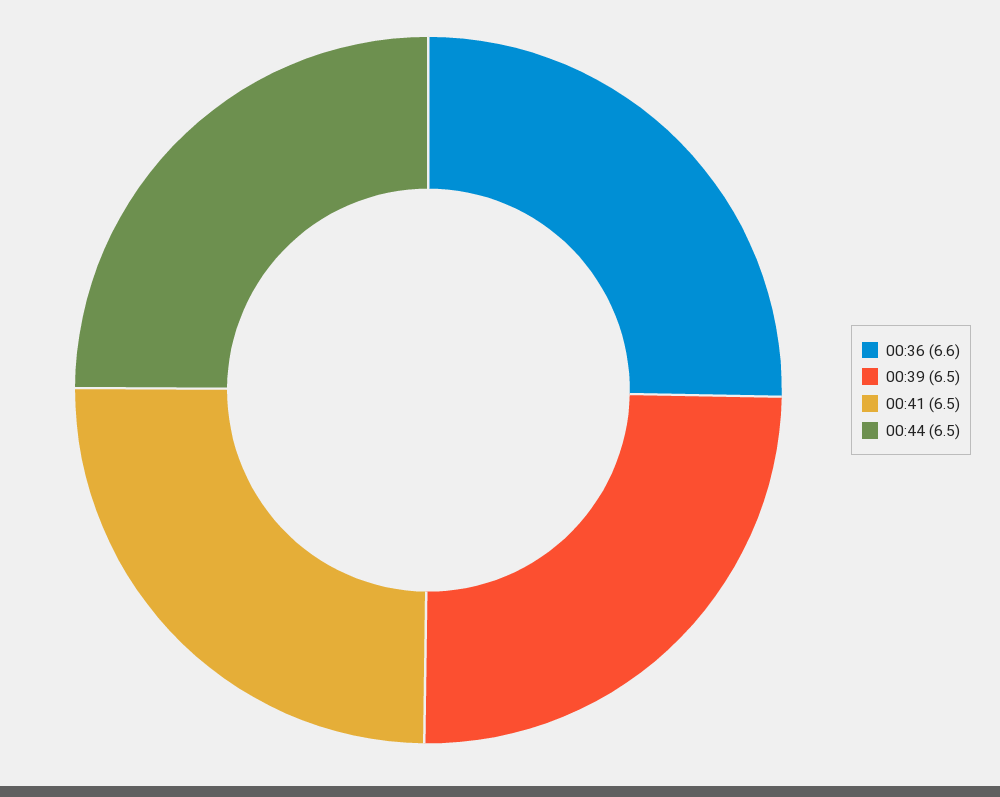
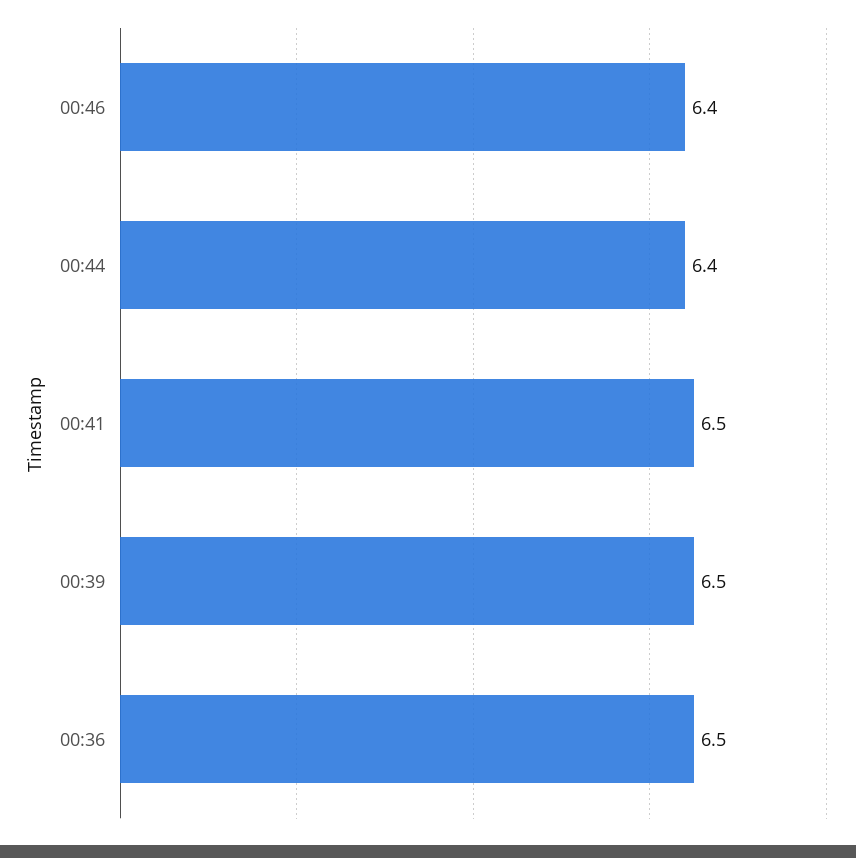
00:36: 6.6 -> 6.5
00:44: 6.5 -> 6.4
00:46: none -> 6.4

